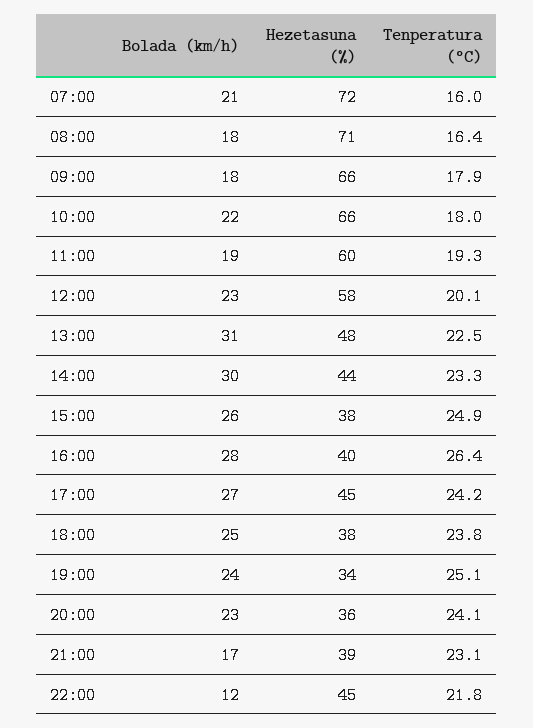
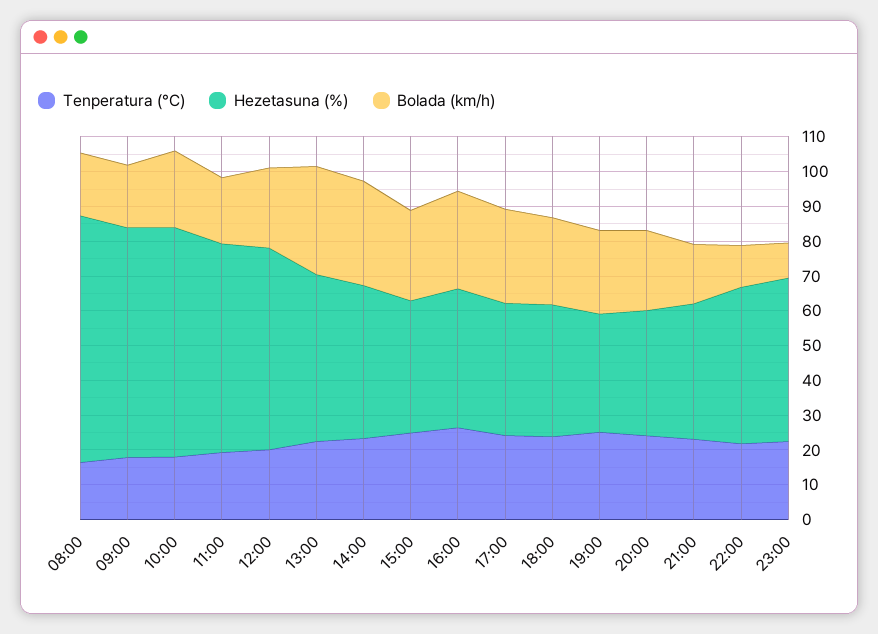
Bolada (km/h), 07:00: 21 -> none
Hezetasuna (%), 07:00: 72 -> none
Tenperatura (°C), 07:00: 16 -> none
Hezetasuna (%), 17:00: 45 -> 37.5
Tenperatura (°C), 23:00: none -> 22.5
Hezetasuna (%), 23:00: none -> 47.5
Bolada (km/h), 23:00: none -> 10

